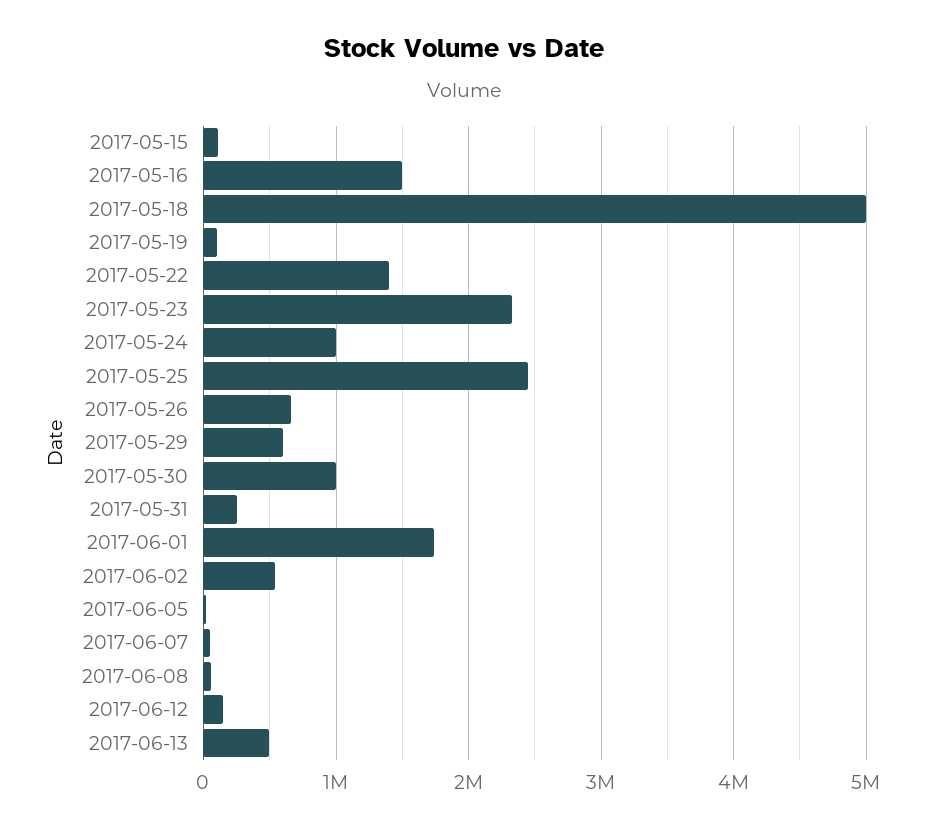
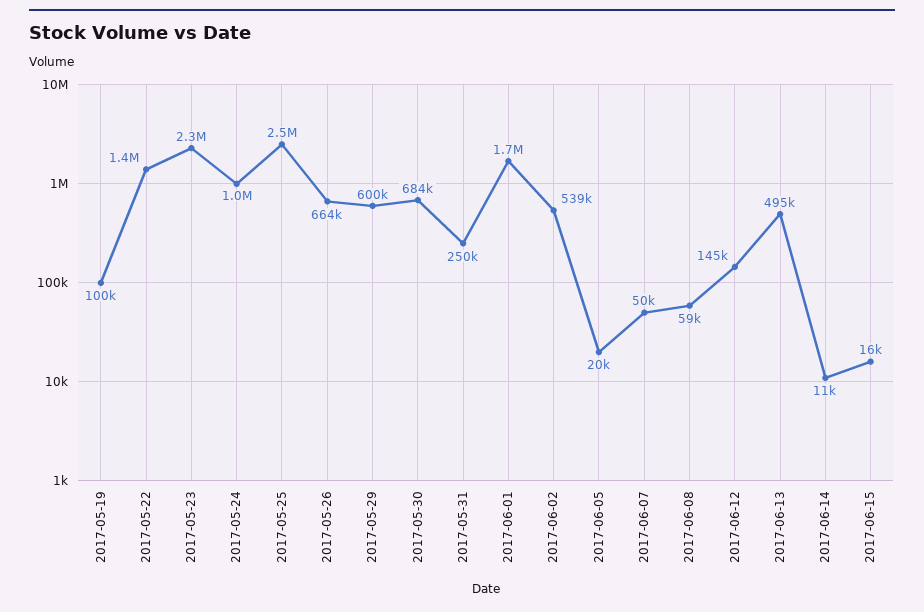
2017-05-15: 100000 -> none
2017-05-16: 1500000 -> none
2017-05-18: 5000000 -> none
2017-05-30: 1000000 -> 684000
2017-06-14: none -> 11000
2017-06-15: none -> 16000

